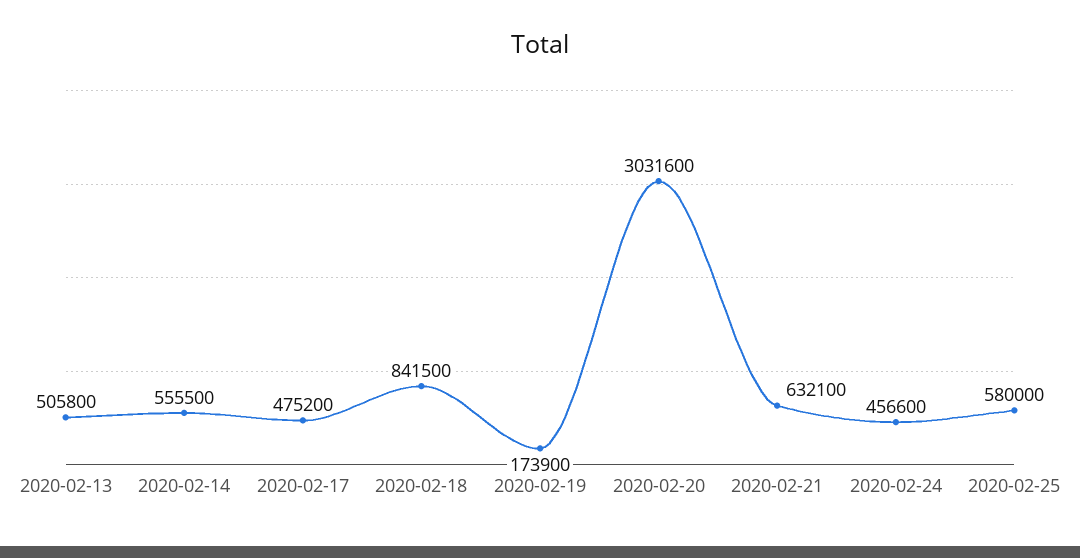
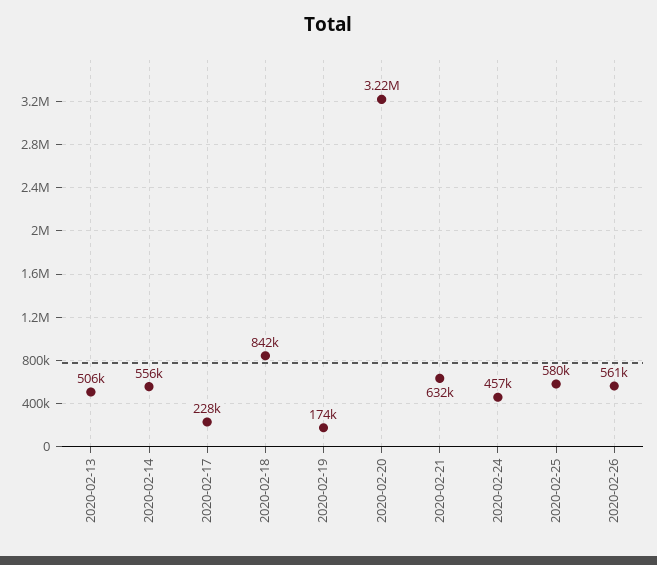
2020-02-17: 475200 -> 228000
2020-02-20: 3031600 -> 3220000
2020-02-26: none -> 561000

